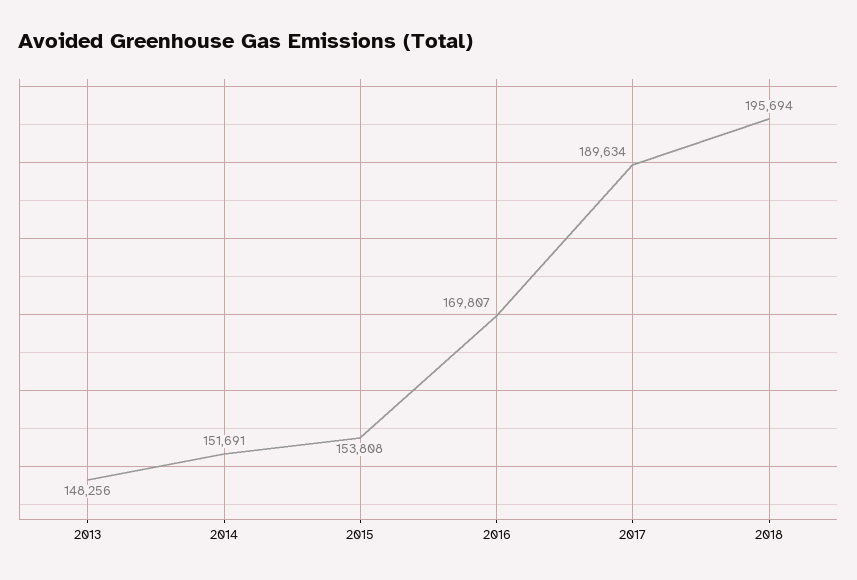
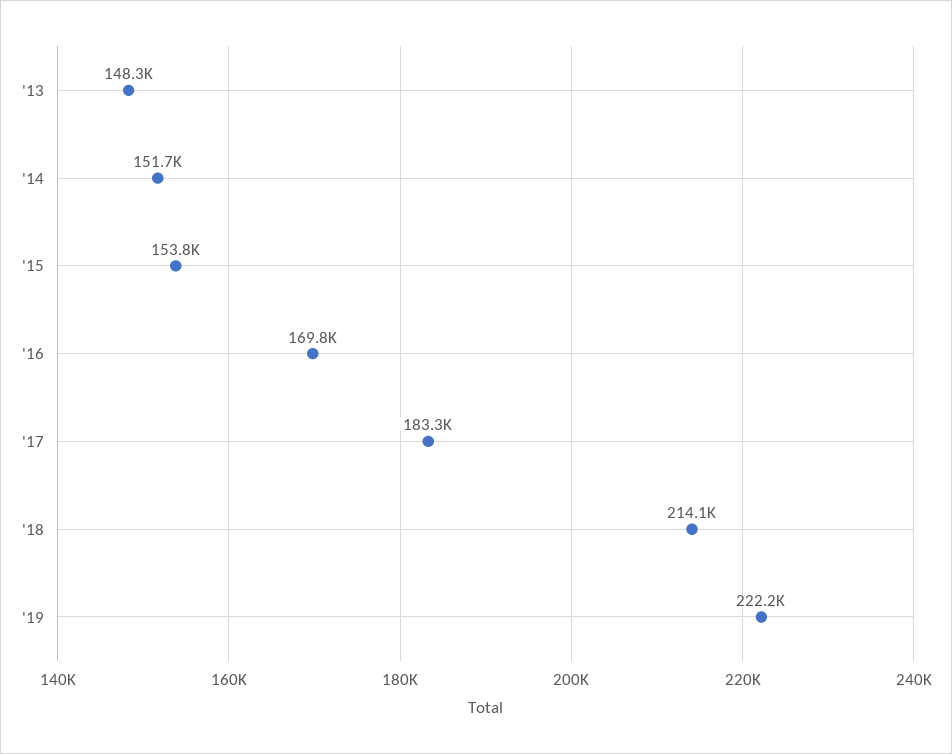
2017: 189634 -> 183300
2018: 195694 -> 214100
'19: none -> 222200

